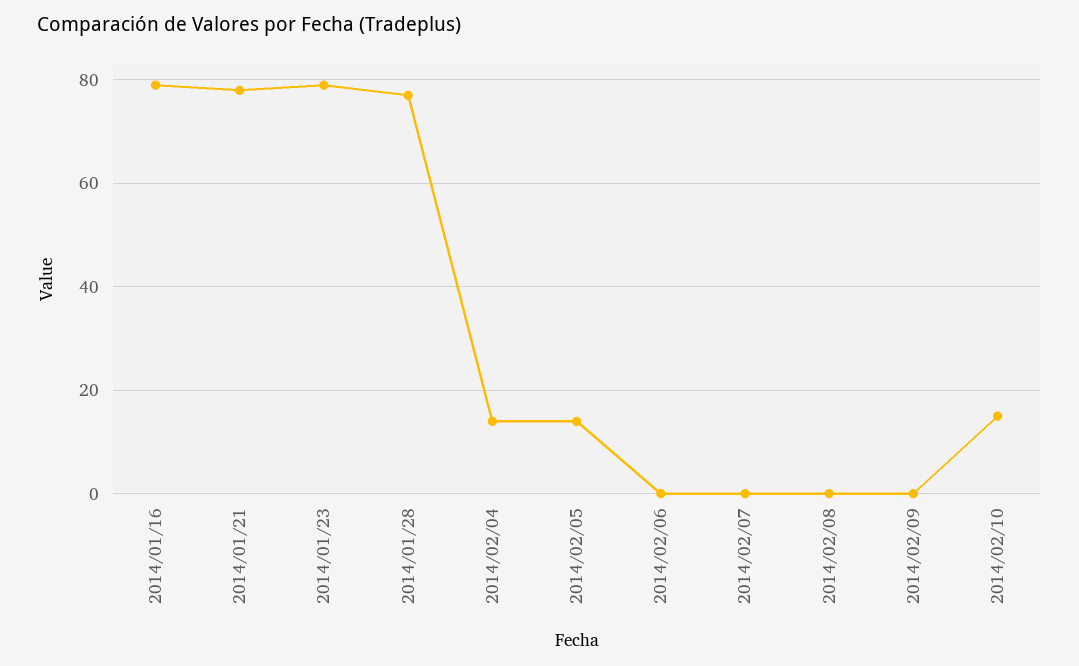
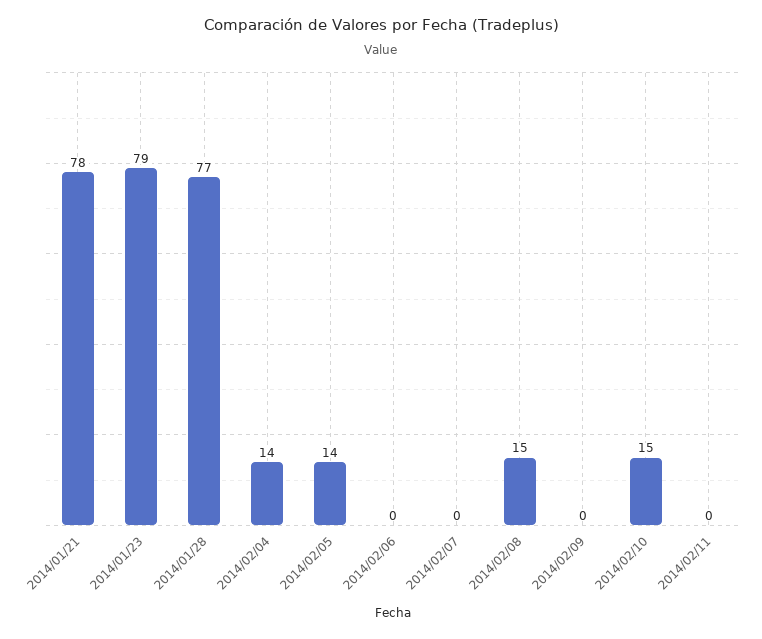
2014/01/16: 80 -> none
2014/02/08: 0 -> 15
2014/02/11: none -> 0

